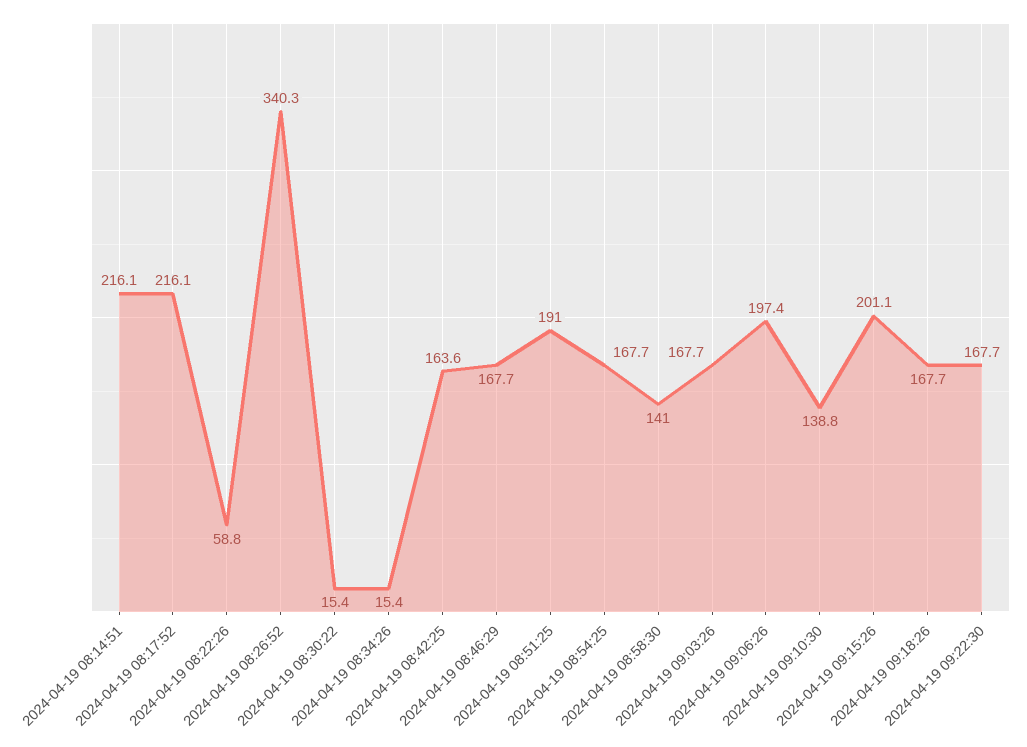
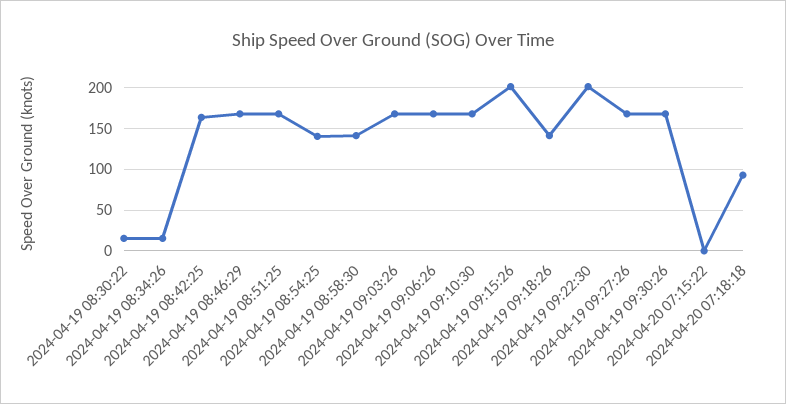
2024-04-19 08:14:51: 216.1 -> none
2024-04-19 08:17:52: 216.1 -> none
2024-04-19 08:22:26: 58.8 -> none
2024-04-19 08:26:52: 340.3 -> none
2024-04-19 08:51:25: 191 -> 170
2024-04-19 08:54:25: 167.7 -> 140
2024-04-19 09:06:26: 197.4 -> 170
2024-04-19 09:10:30: 138.8 -> 170
2024-04-19 09:18:26: 167.7 -> 140
2024-04-19 09:22:30: 167.7 -> 200
2024-04-19 09:27:26: none -> 170
2024-04-19 09:30:26: none -> 170
2024-04-20 07:15:22: none -> 0
2024-04-20 07:18:18: none -> 90

